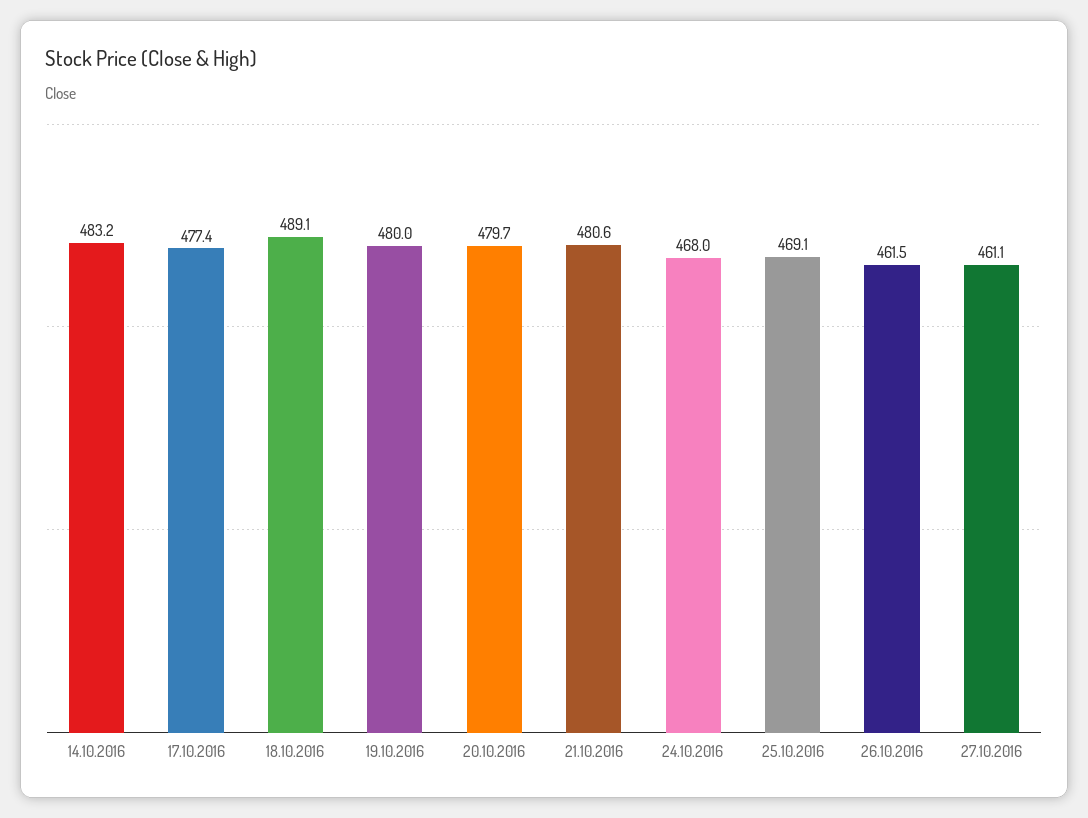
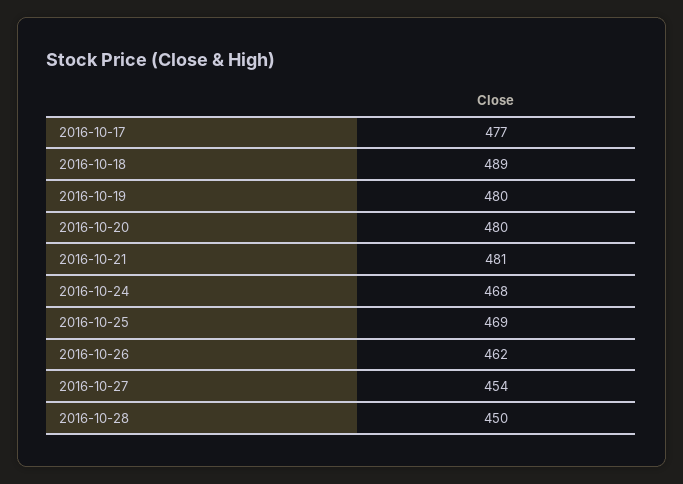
14.10.2016: 483.2 -> none
27.10.2016: 461.1 -> 454
2016-10-28: none -> 450

